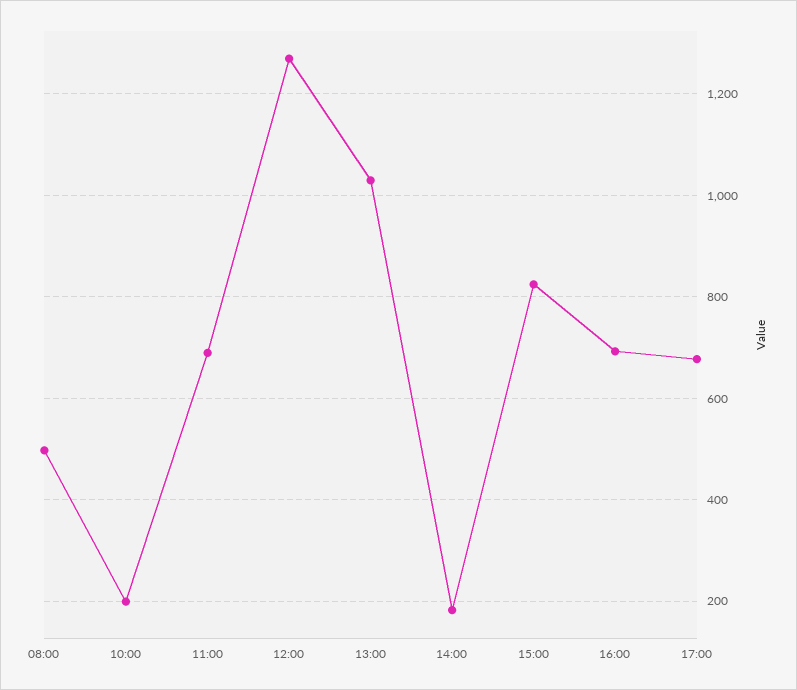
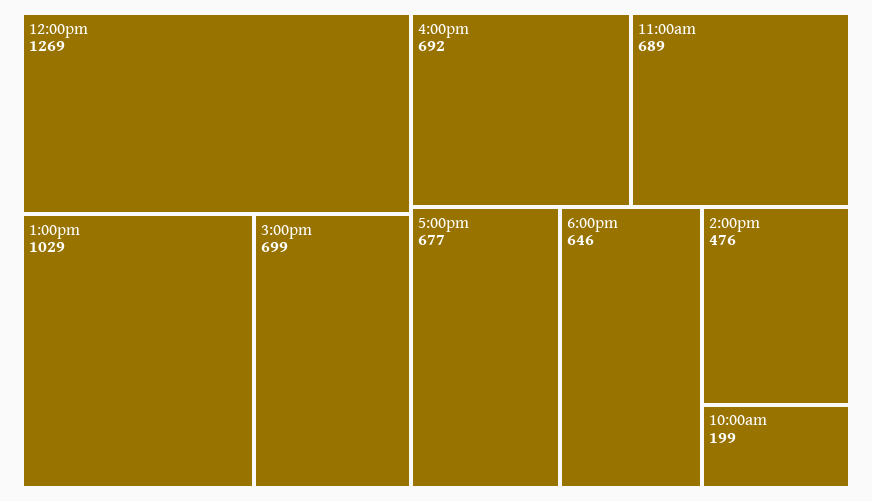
08:00: 500 -> none
14:00: 180 -> 476
15:00: 820 -> 699
6:00pm: none -> 646

